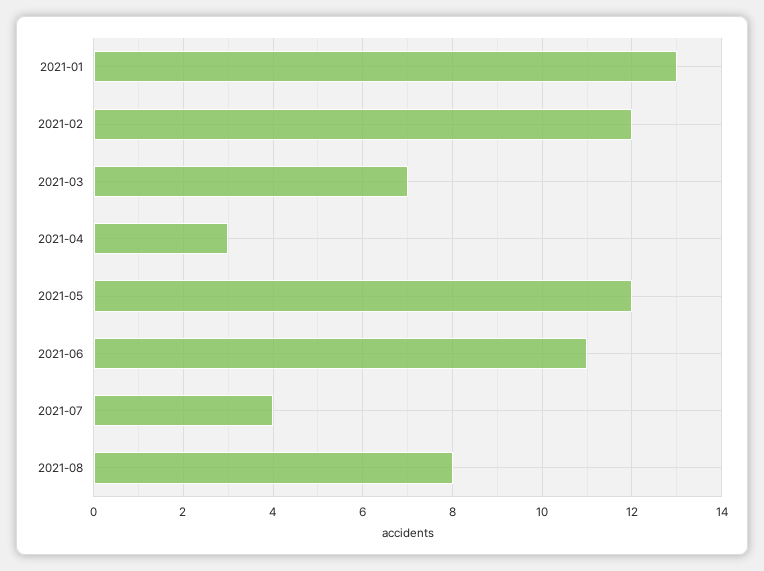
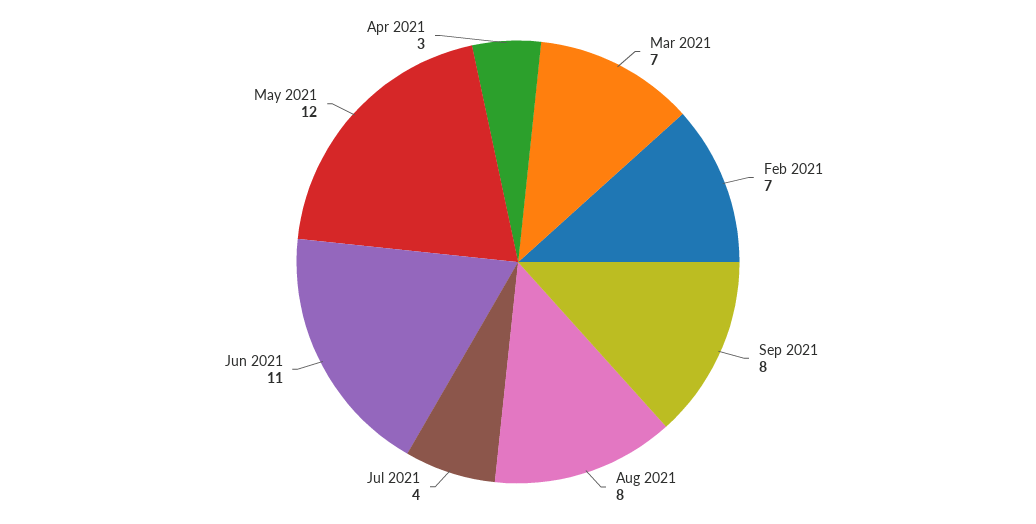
2021-01: 13 -> none
2021-02: 12 -> 7
Sep 2021: none -> 8

